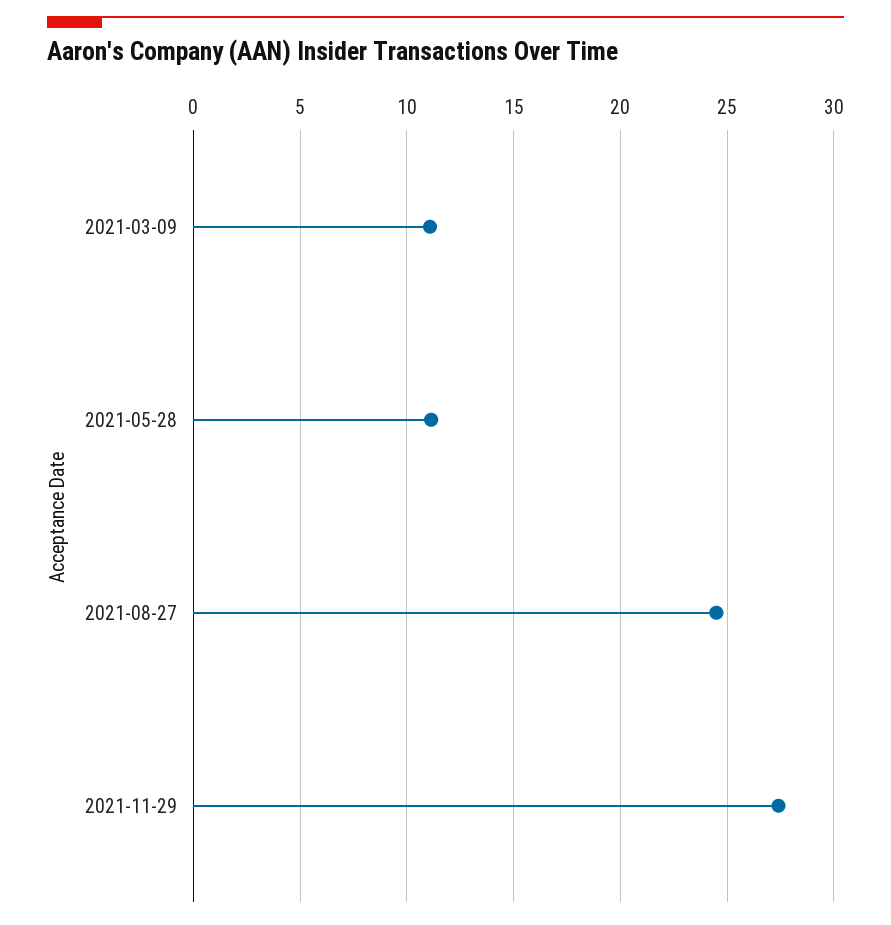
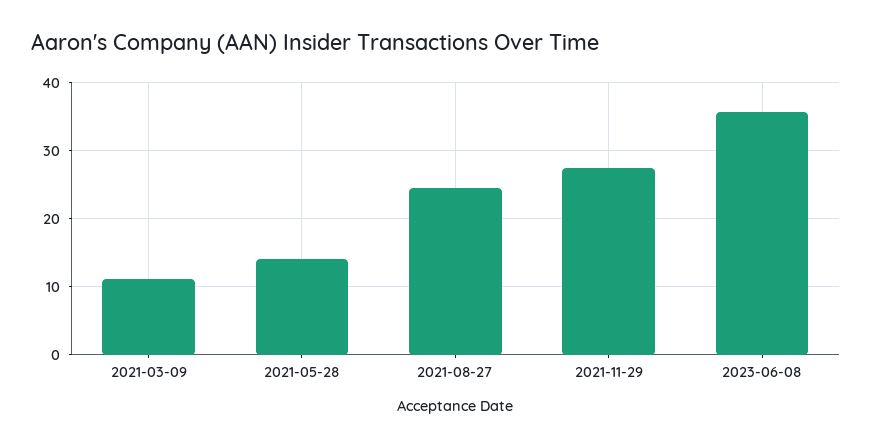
2021-05-28: 11 -> 14
2023-06-08: none -> 36

